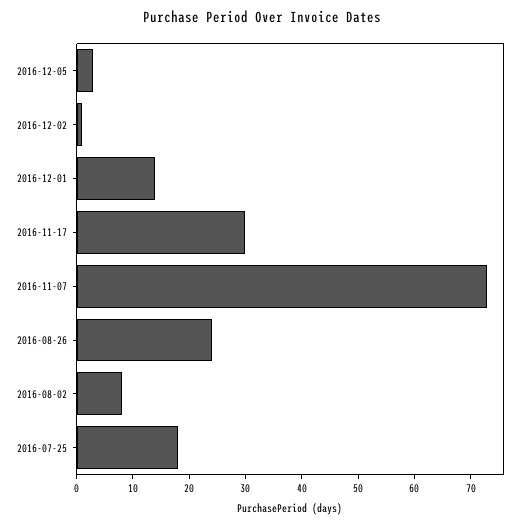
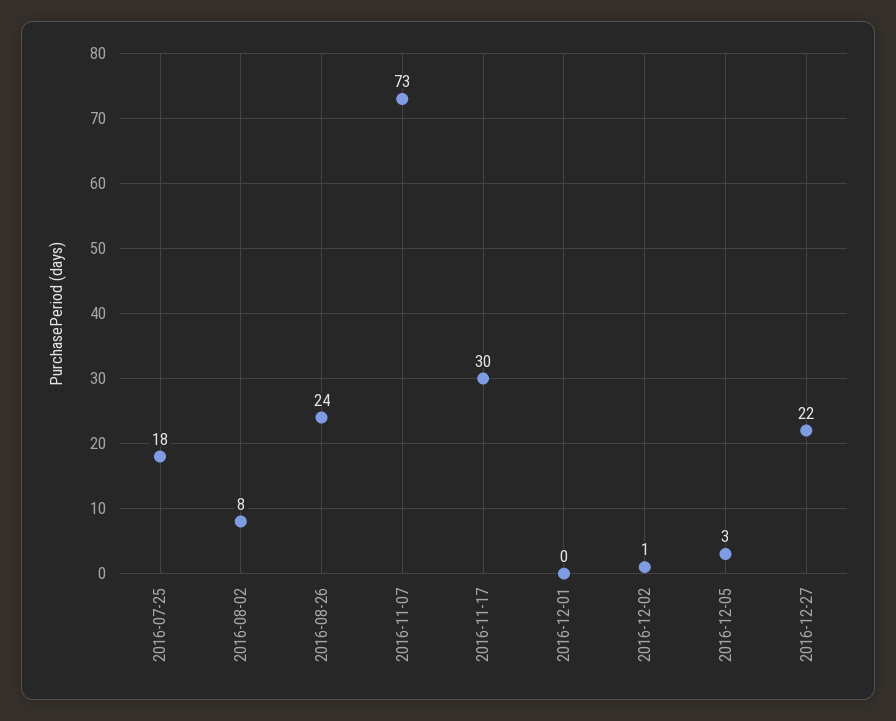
2016-12-01: 15 -> 0
2016-12-27: none -> 22

